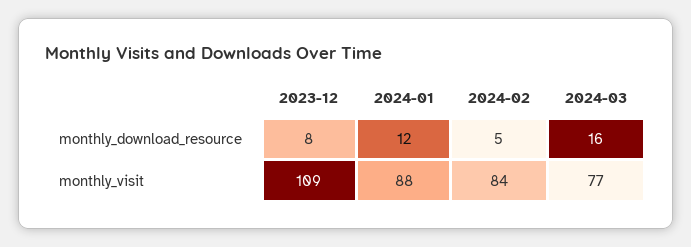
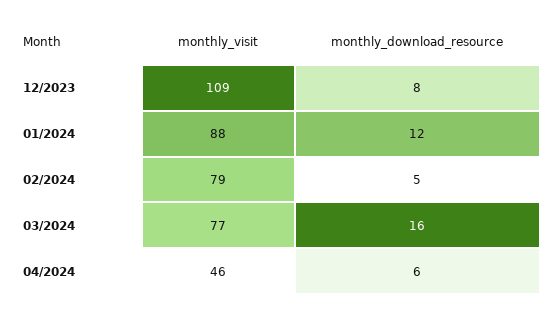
2024-02, monthly_visit: 84 -> 79
04/2024, monthly_visit: none -> 46
04/2024, monthly_download_resource: none -> 6

